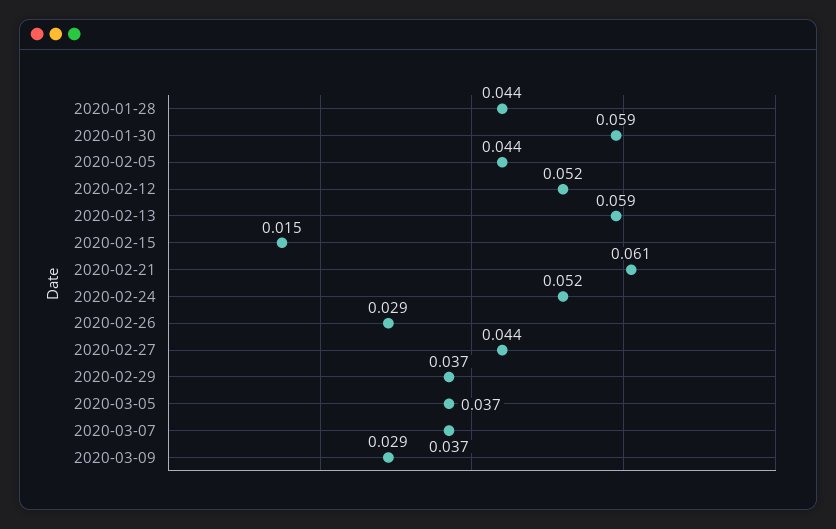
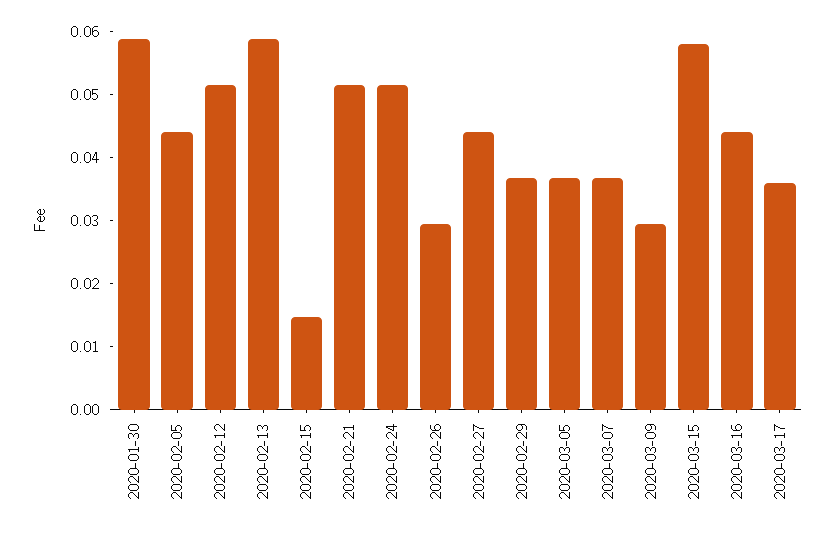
2020-01-28: 0.044 -> none
2020-02-21: 0.061 -> 0.052
2020-03-15: none -> 0.058
2020-03-16: none -> 0.044
2020-03-17: none -> 0.036

